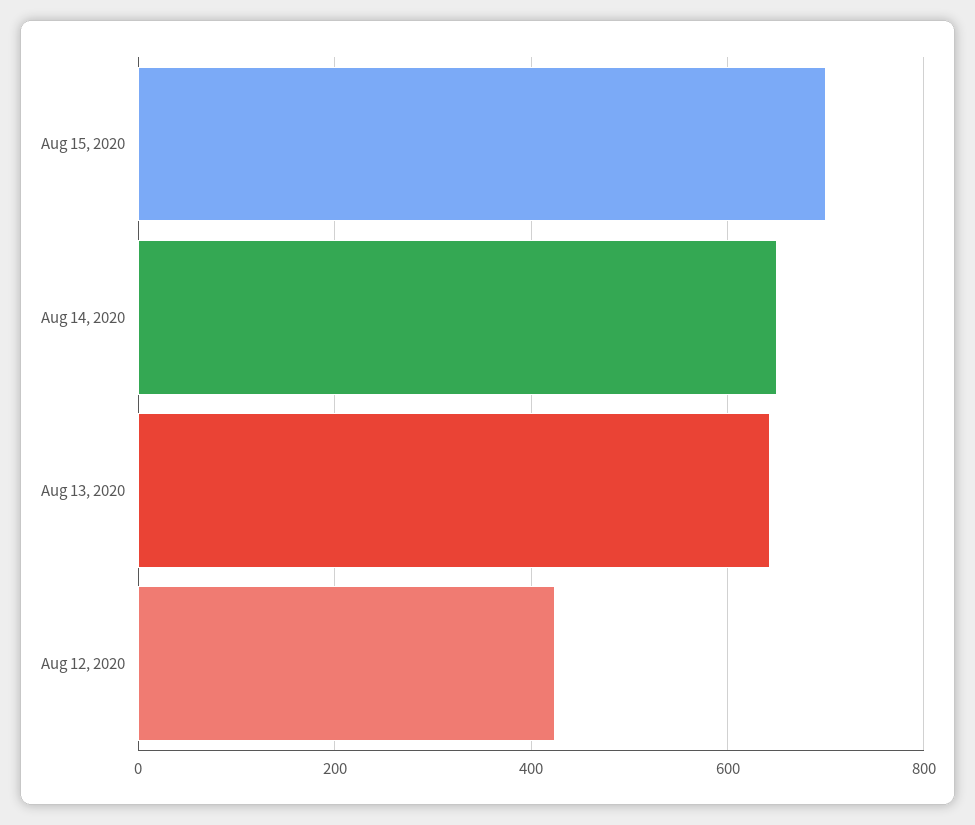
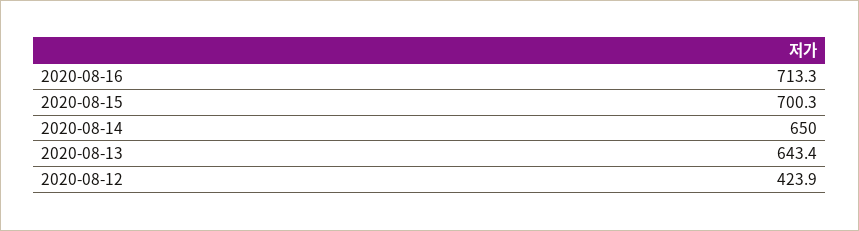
2020-08-16: none -> 713.3

